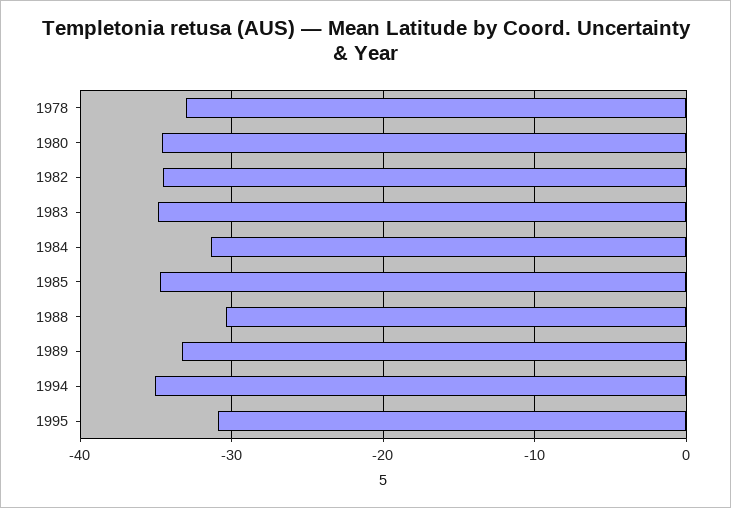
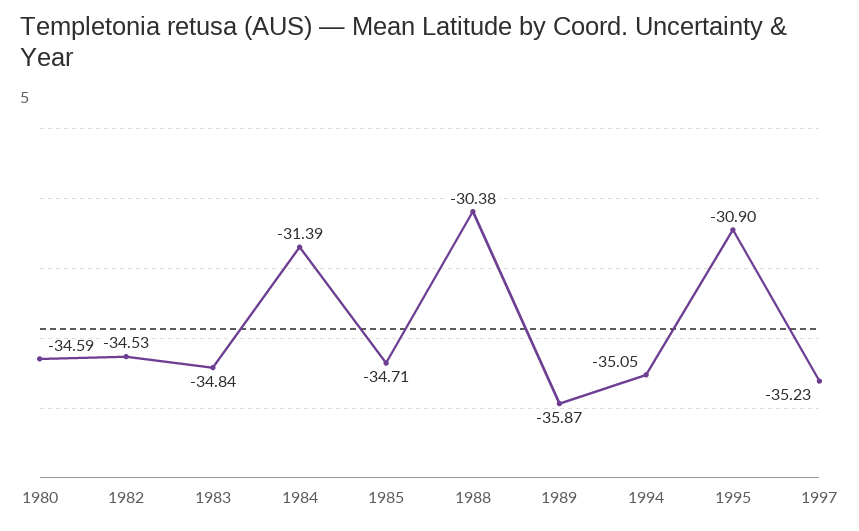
1978: -33 -> none
1989: -33 -> -35.87
1997: none -> -35.23

